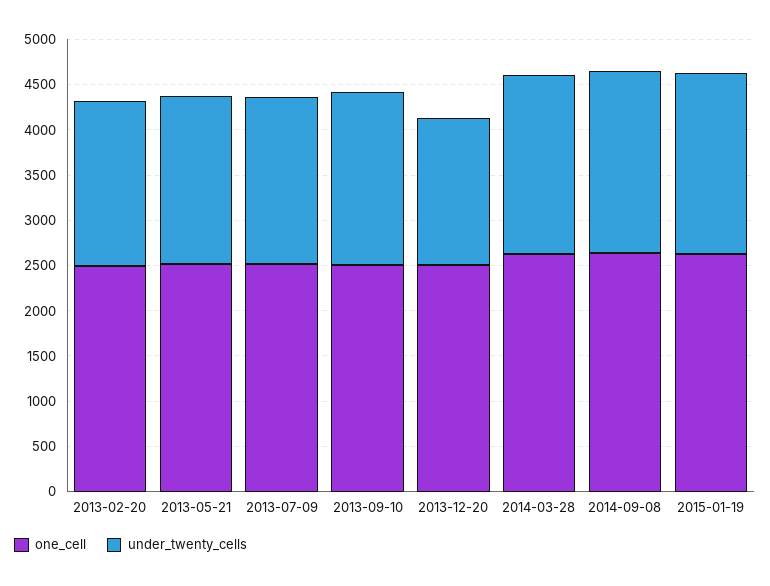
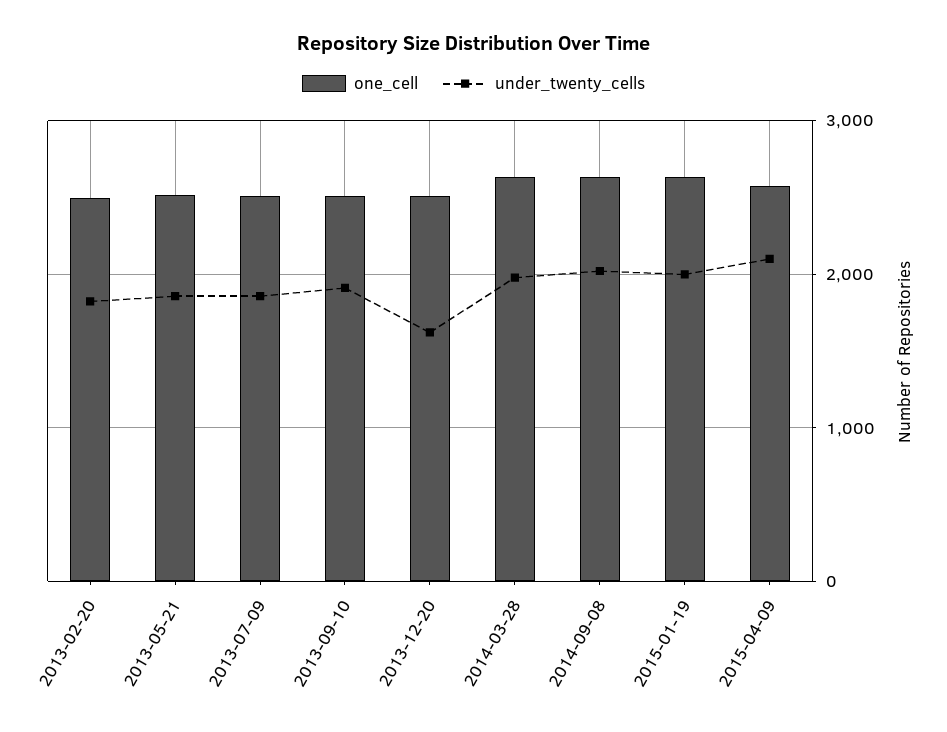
one_cell, 2015-04-09: none -> 2600
under_twenty_cells, 2015-04-09: none -> 2100

